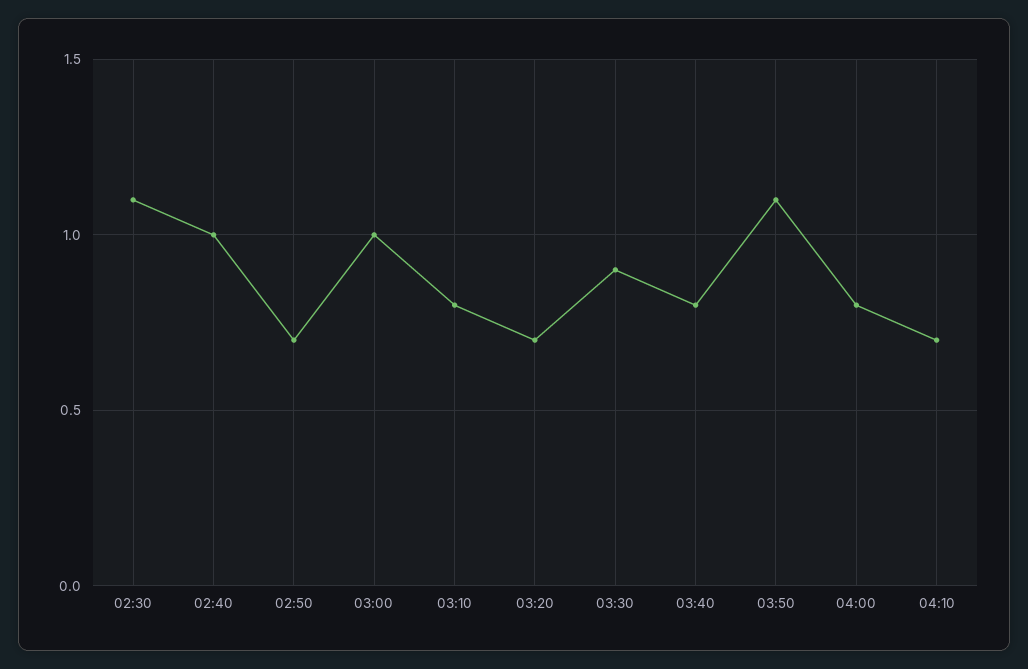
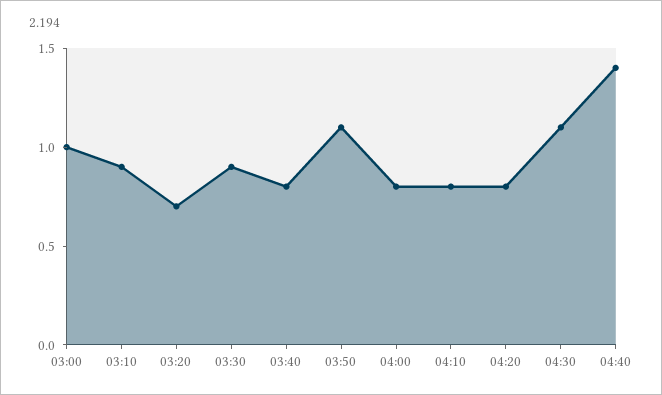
02:30: 1.1 -> none
02:40: 1 -> none
02:50: 0.7 -> none
03:10: 0.8 -> 0.9
04:10: 0.7 -> 0.8
04:20: none -> 0.8
04:30: none -> 1.1
04:40: none -> 1.4

